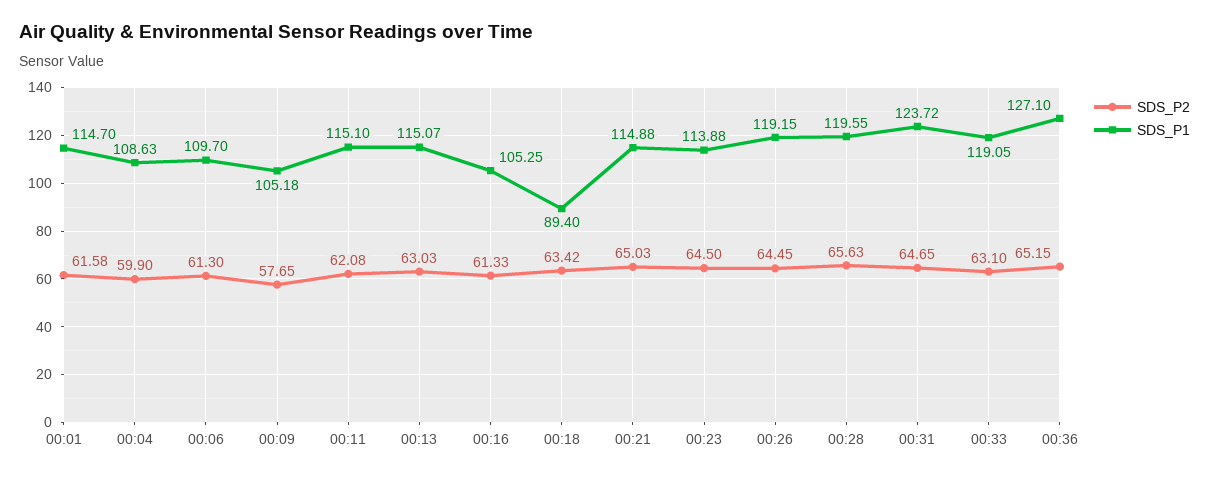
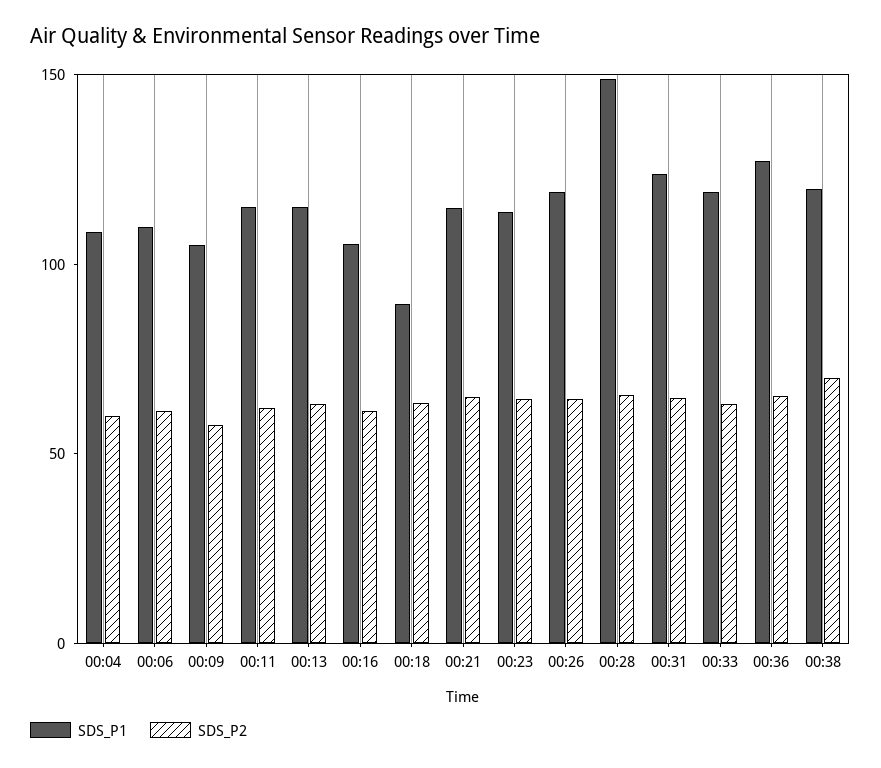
SDS_P2, 00:01: 61.58 -> none
SDS_P1, 00:01: 114.7 -> none
SDS_P1, 00:28: 119.55 -> 150
SDS_P1, 00:38: none -> 120
SDS_P2, 00:38: none -> 70

